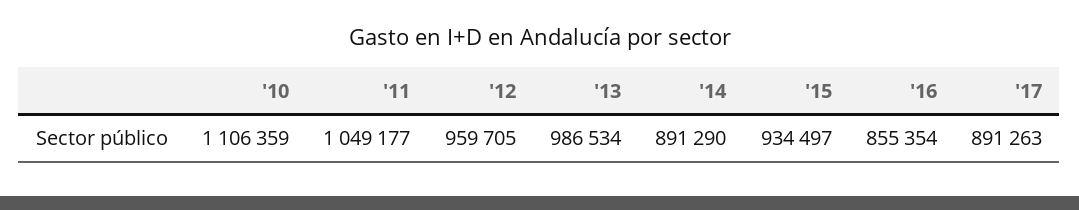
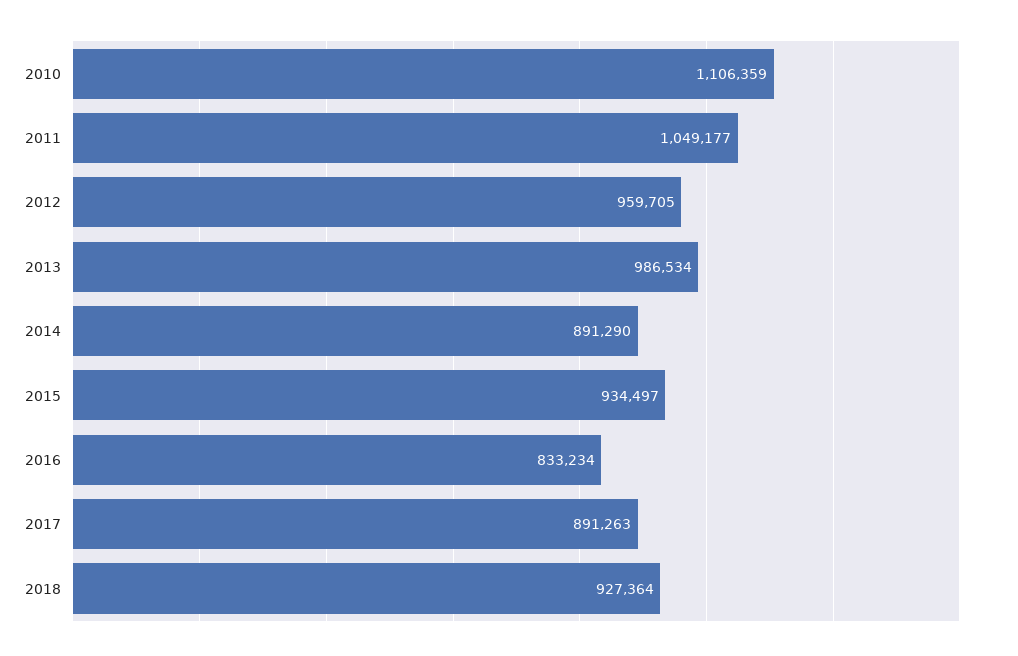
'16: 855354 -> 833234
2018: none -> 927364

